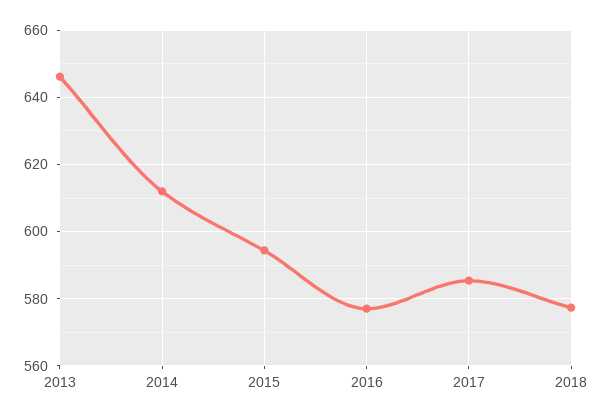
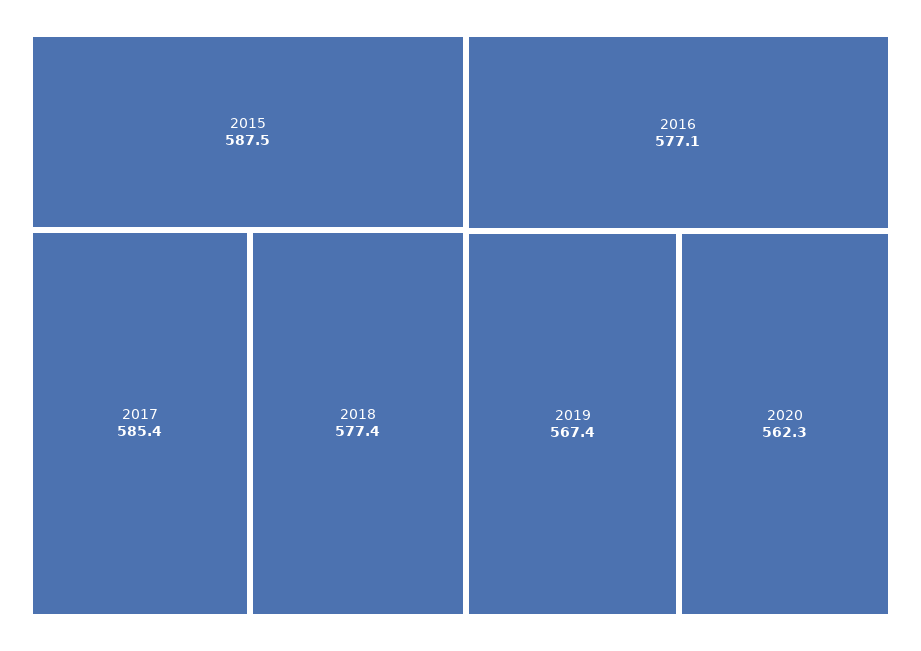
2013: 646 -> none
2014: 612 -> none
2015: 594 -> 587.5
2019: none -> 567.4
2020: none -> 562.3

